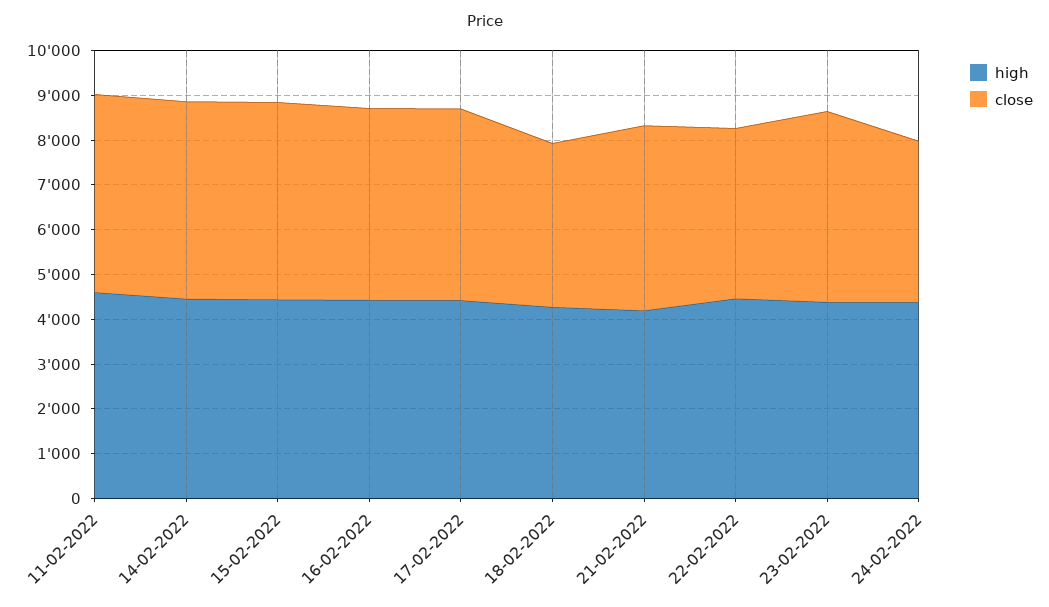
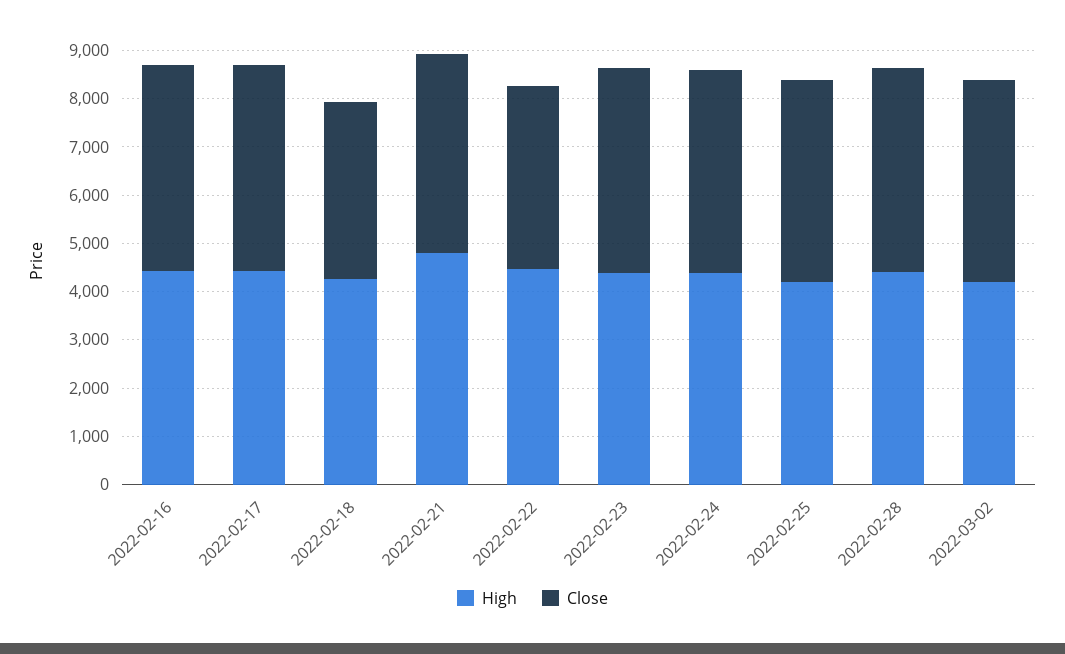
high, 11-02-2022: 4600 -> none
close, 11-02-2022: 4400 -> none
high, 14-02-2022: 4400 -> none
close, 14-02-2022: 4400 -> none
high, 15-02-2022: 4400 -> none
close, 15-02-2022: 4400 -> none
high, 21-02-2022: 4200 -> 4800
close, 24-02-2022: 3600 -> 4200
high, 2022-02-25: none -> 4200
close, 2022-02-25: none -> 4200
high, 2022-02-28: none -> 4400
close, 2022-02-28: none -> 4200
high, 2022-03-02: none -> 4200
close, 2022-03-02: none -> 4200

